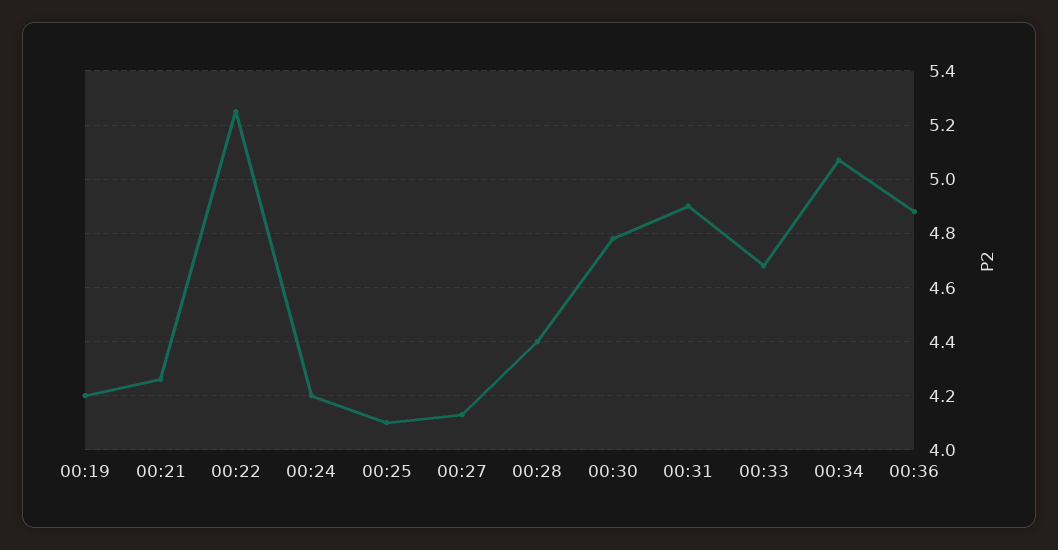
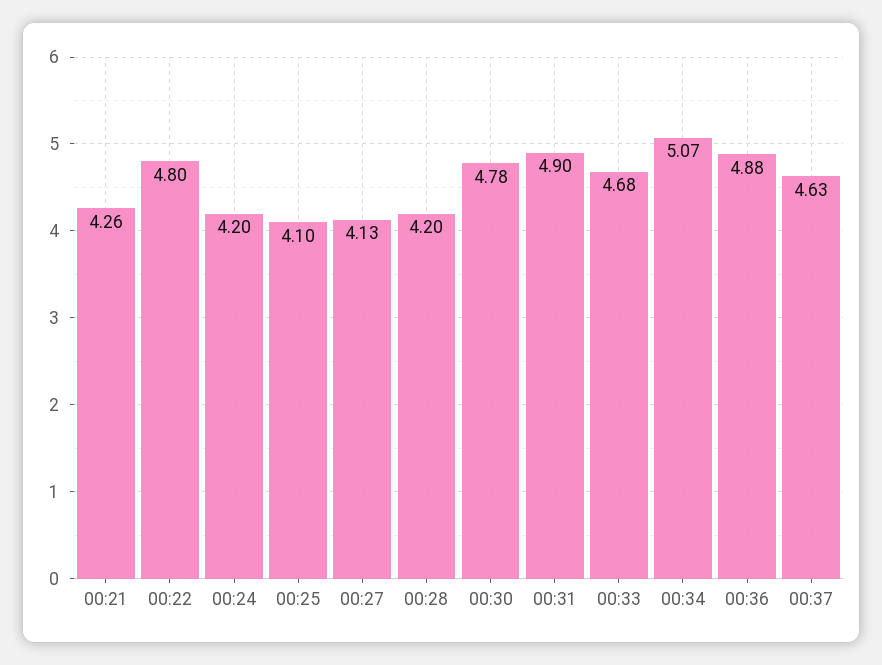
00:19: 4.2 -> none
00:22: 5.25 -> 4.8
00:28: 4.4 -> 4.2
00:37: none -> 4.63

